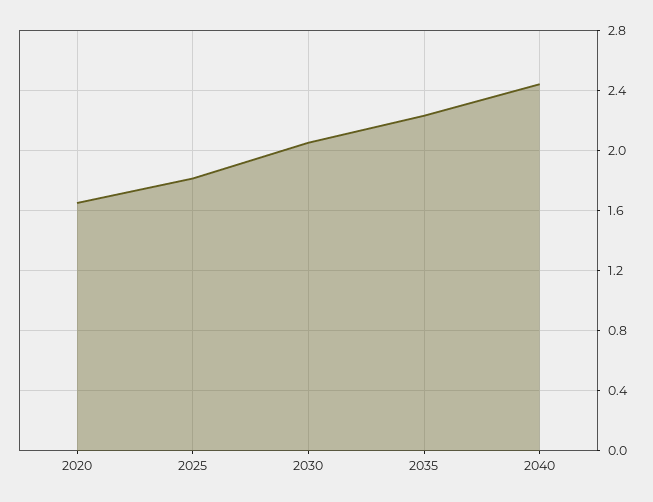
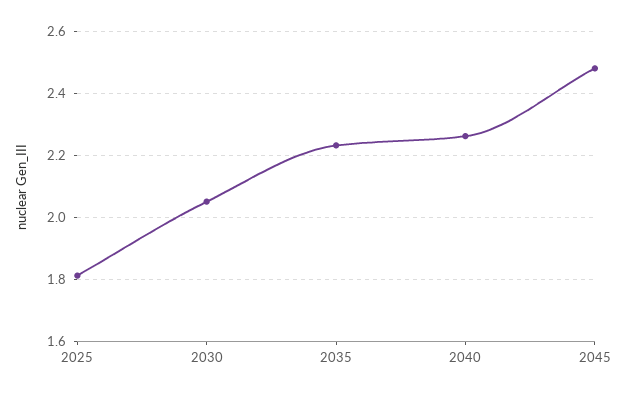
2020: 1.65 -> none
2040: 2.45 -> 2.26
2045: none -> 2.48

